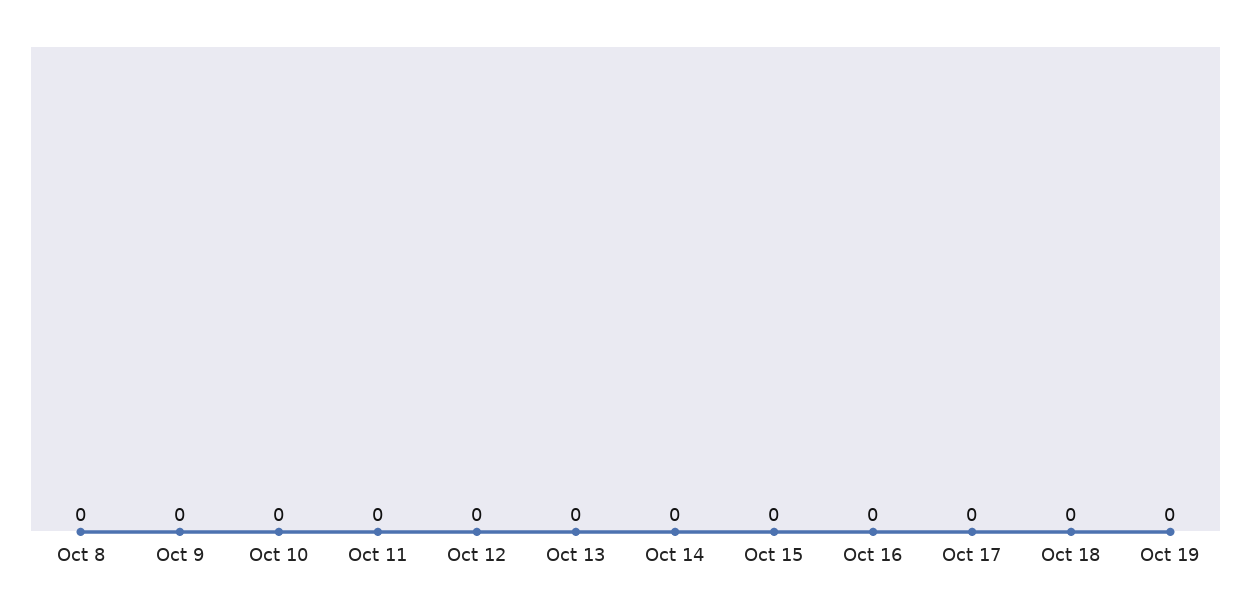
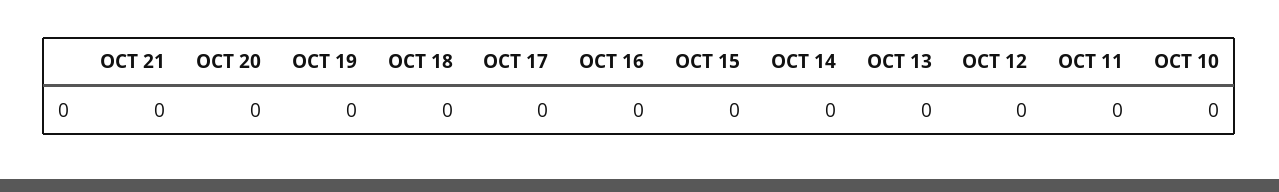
Oct 8: 0 -> none
Oct 9: 0 -> none
OCT 21: none -> 0
OCT 20: none -> 0

